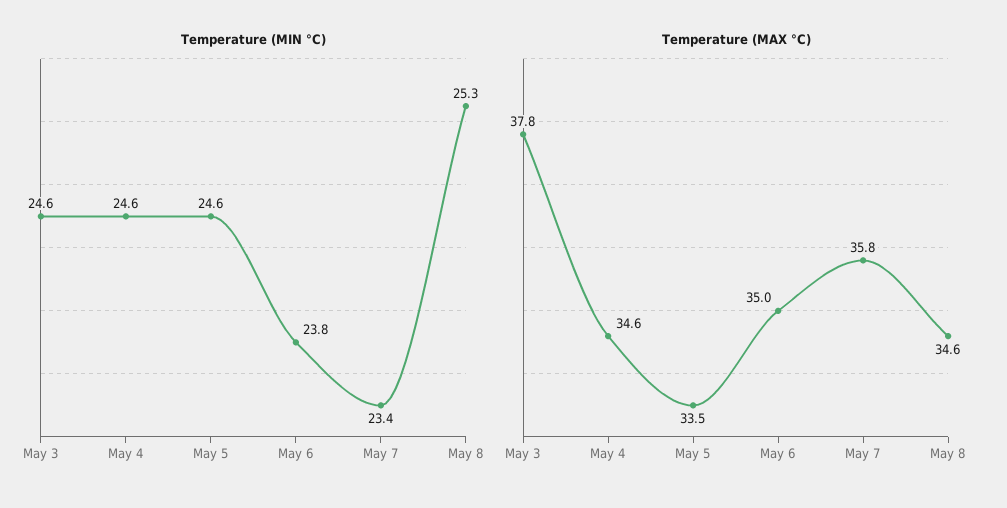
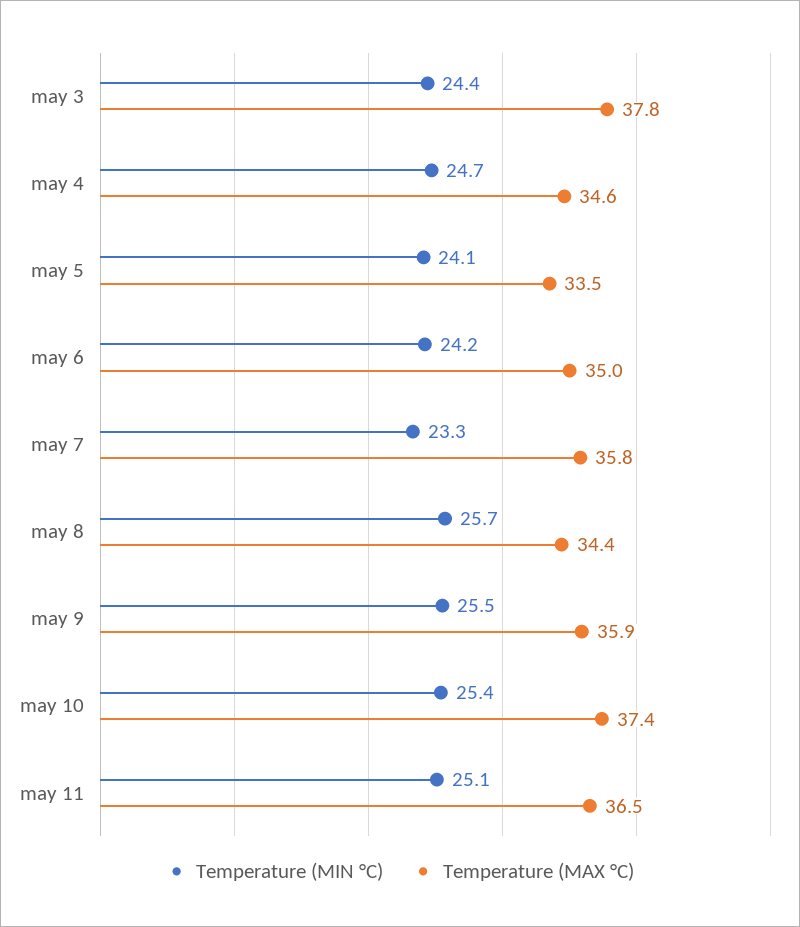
Temperature (MIN °C), May 3: 24.6 -> 24.4
Temperature (MIN °C), May 4: 24.6 -> 24.7
Temperature (MIN °C), May 5: 24.6 -> 24.1
Temperature (MIN °C), May 6: 23.8 -> 24.2
Temperature (MIN °C), May 7: 23.4 -> 23.3
Temperature (MIN °C), May 8: 25.3 -> 25.7
Temperature (MAX °C), May 8: 34.6 -> 34.4
Temperature (MIN °C), may 9: none -> 25.5
Temperature (MAX °C), may 9: none -> 35.9
Temperature (MIN °C), may 10: none -> 25.4
Temperature (MAX °C), may 10: none -> 37.4
Temperature (MIN °C), may 11: none -> 25.1
Temperature (MAX °C), may 11: none -> 36.5

